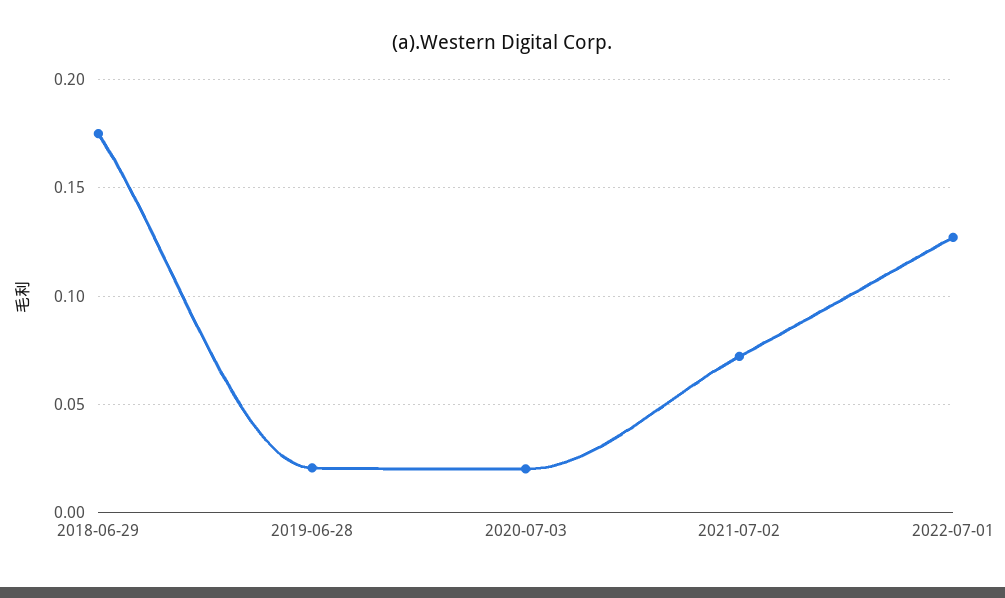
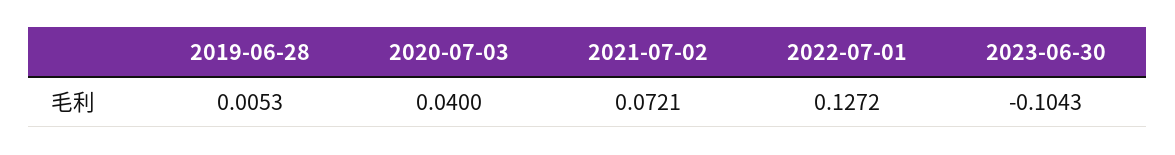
2018-06-29: 0.175 -> none
2019-06-28: 0.02 -> 0.0053
2020-07-03: 0.02 -> 0.04
2023-06-30: none -> -0.1043

